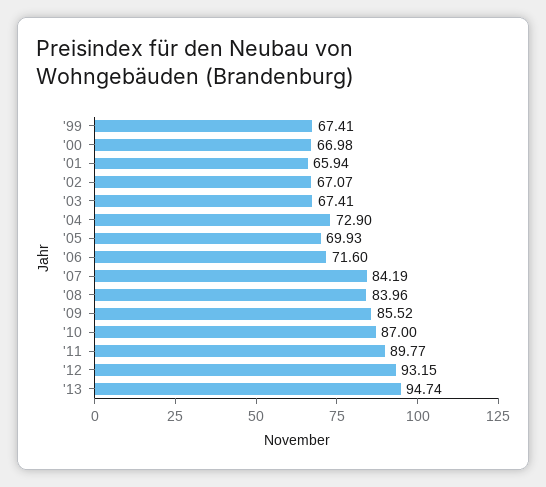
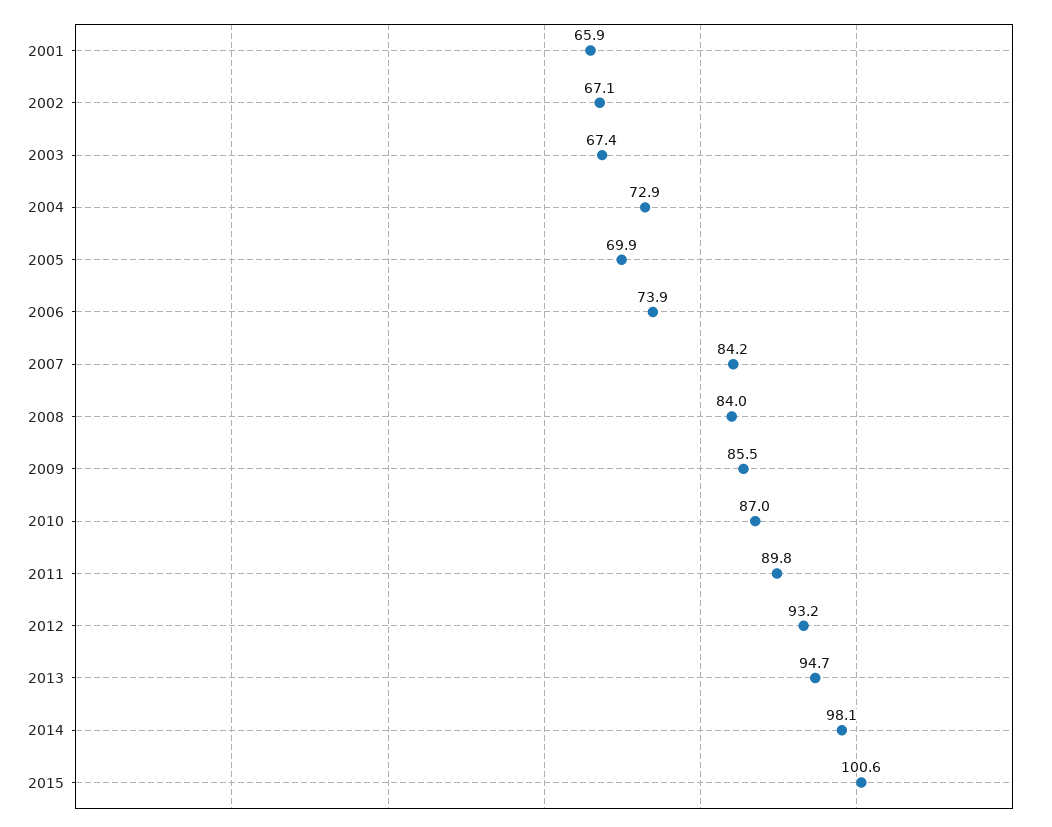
'99: 67.41 -> none
'00: 66.98 -> none
'06: 71.6 -> 73.9
2014: none -> 98.1
2015: none -> 100.6

